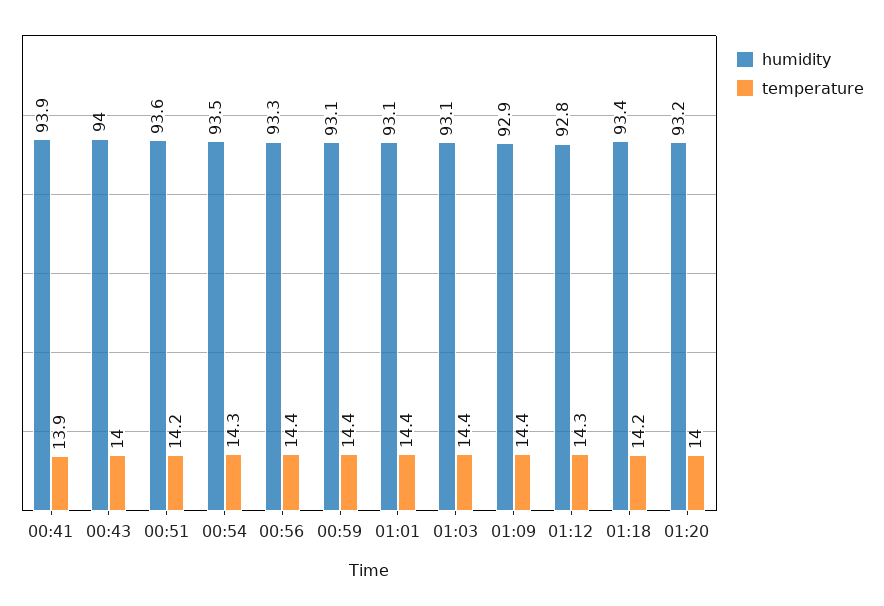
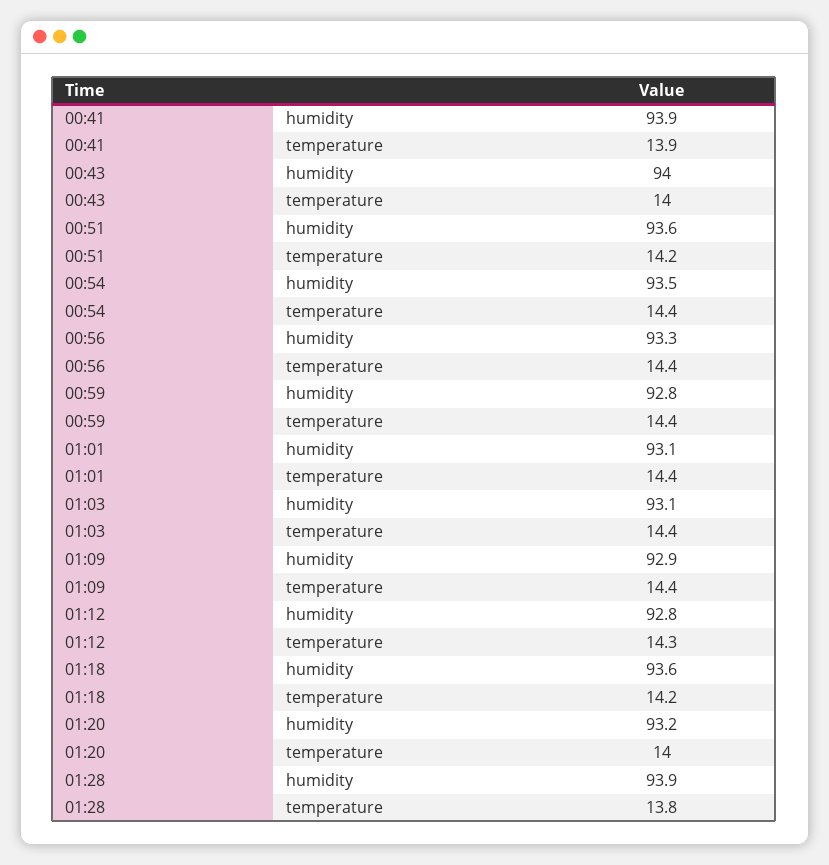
temperature, 00:54: 14.3 -> 14.4
humidity, 00:59: 93.1 -> 92.8
humidity, 01:18: 93.4 -> 93.6
humidity, 01:28: none -> 93.9
temperature, 01:28: none -> 13.8

